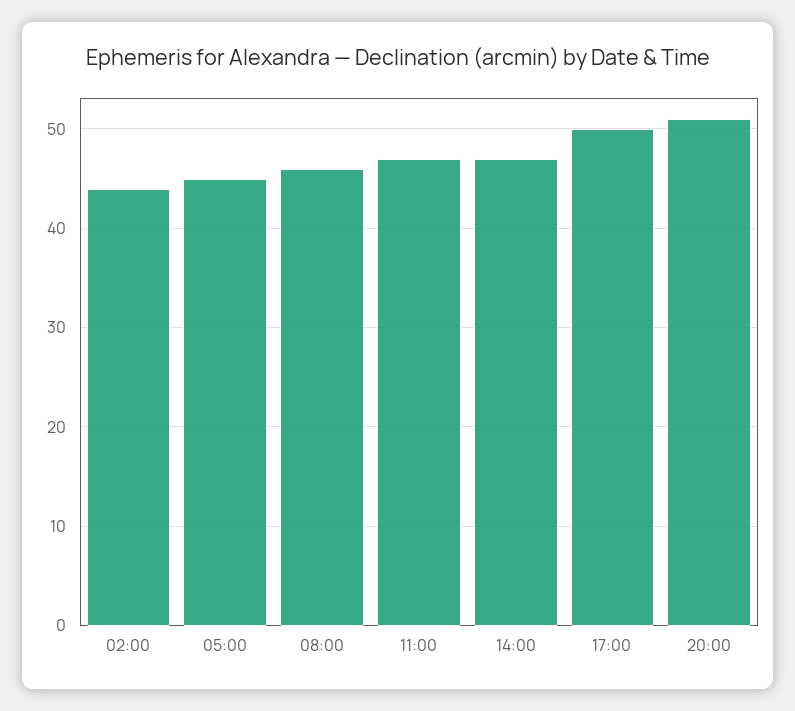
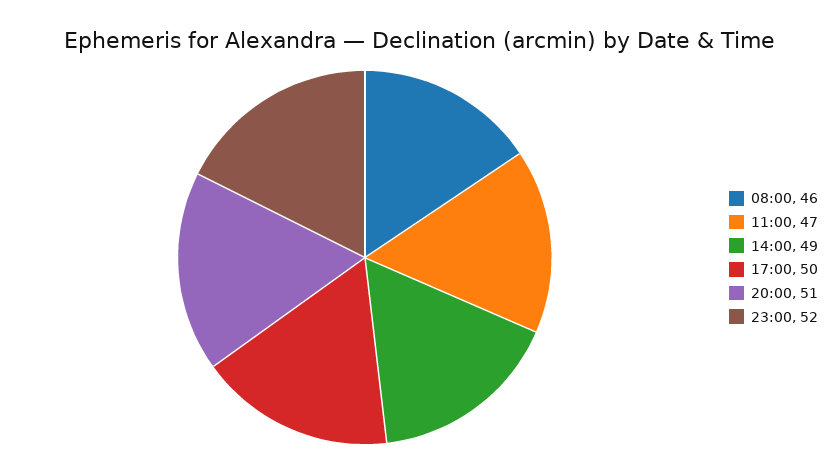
02:00: 44 -> none
05:00: 45 -> none
14:00: 47 -> 49
23:00: none -> 52

